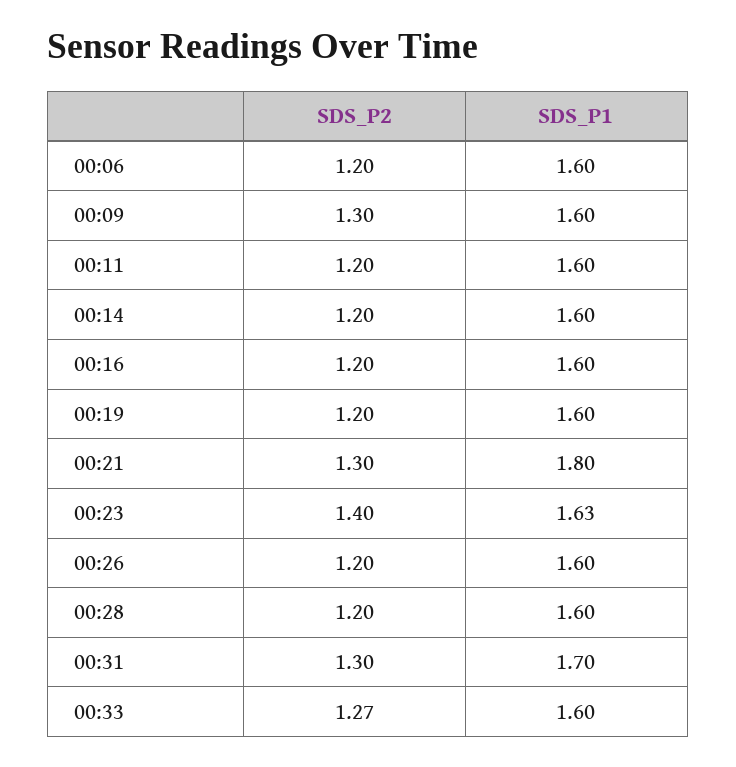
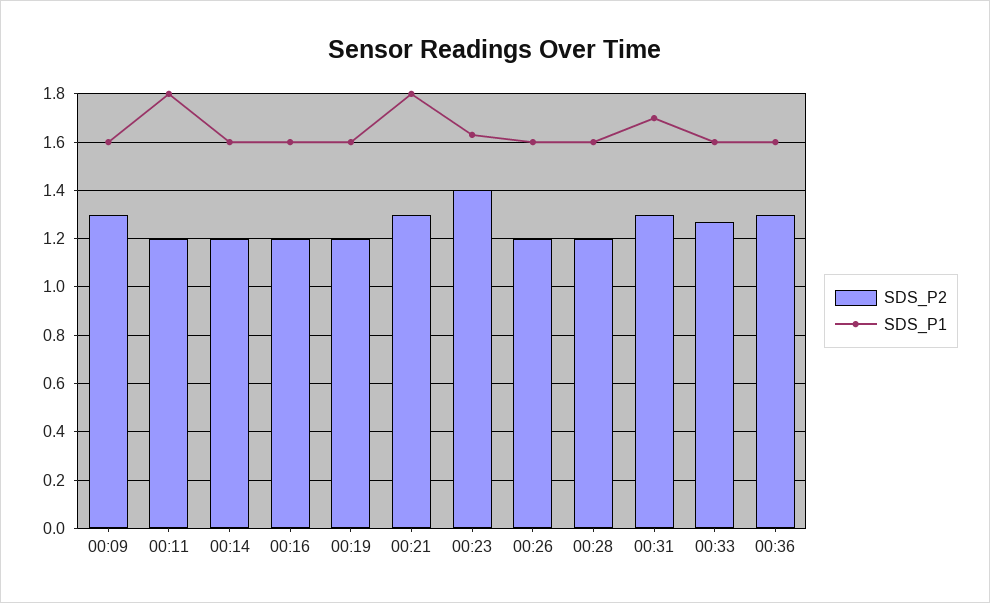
SDS_P2, 00:06: 1.2 -> none
SDS_P1, 00:06: 1.6 -> none
SDS_P1, 00:11: 1.6 -> 1.8
SDS_P2, 00:36: none -> 1.3
SDS_P1, 00:36: none -> 1.6

